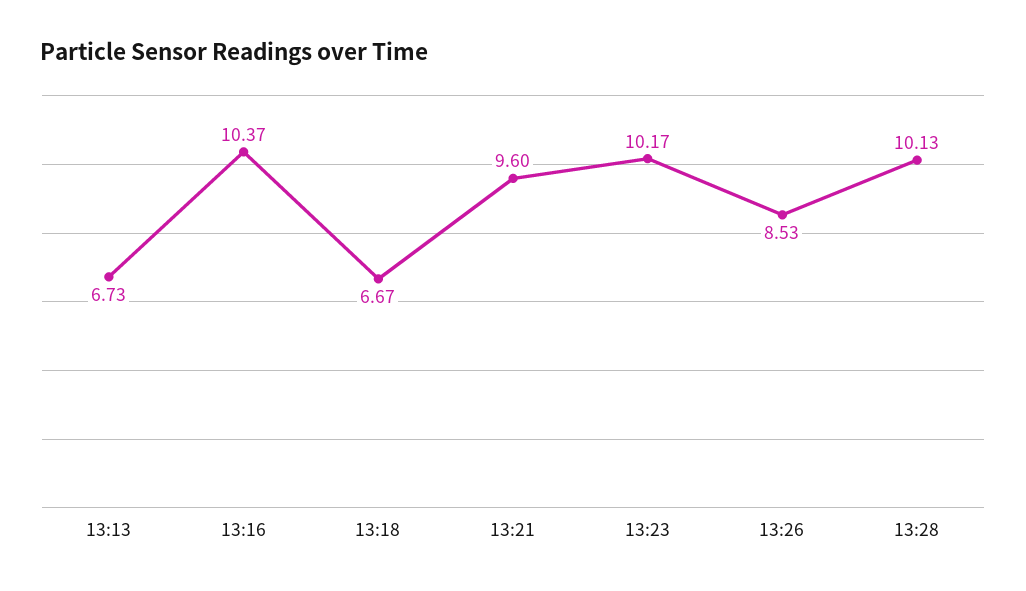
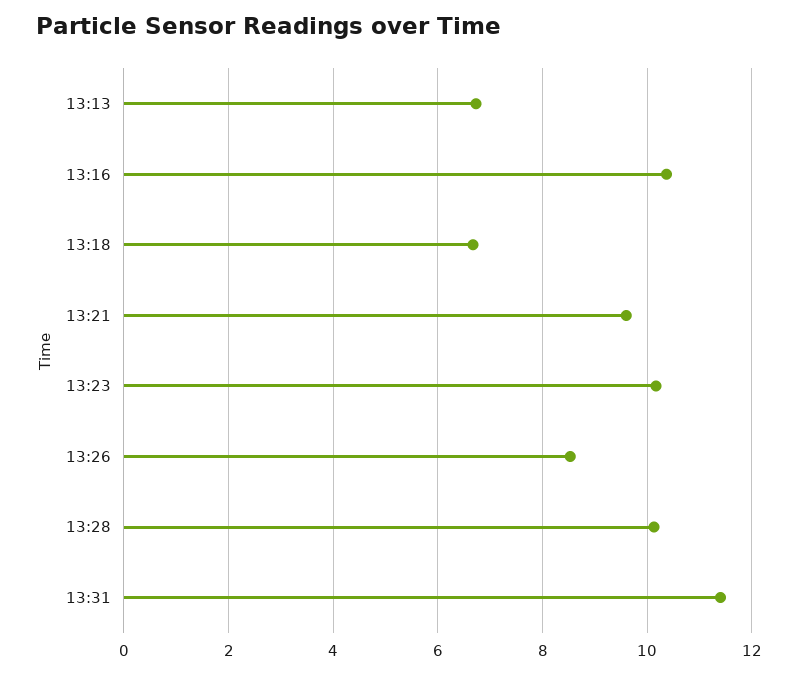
13:31: none -> 11.4

